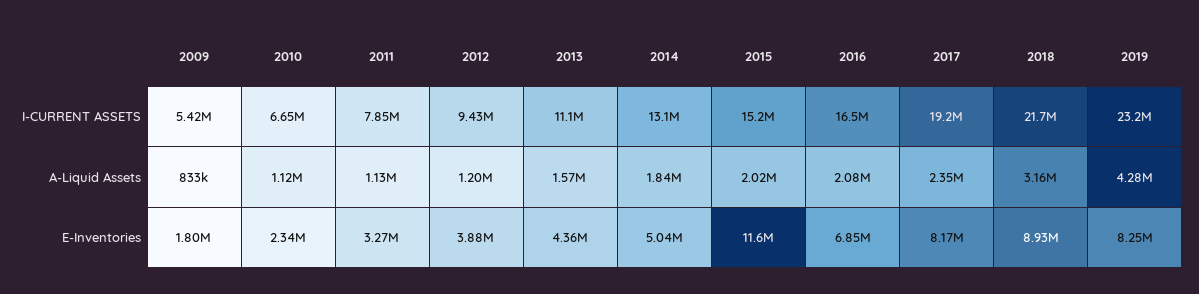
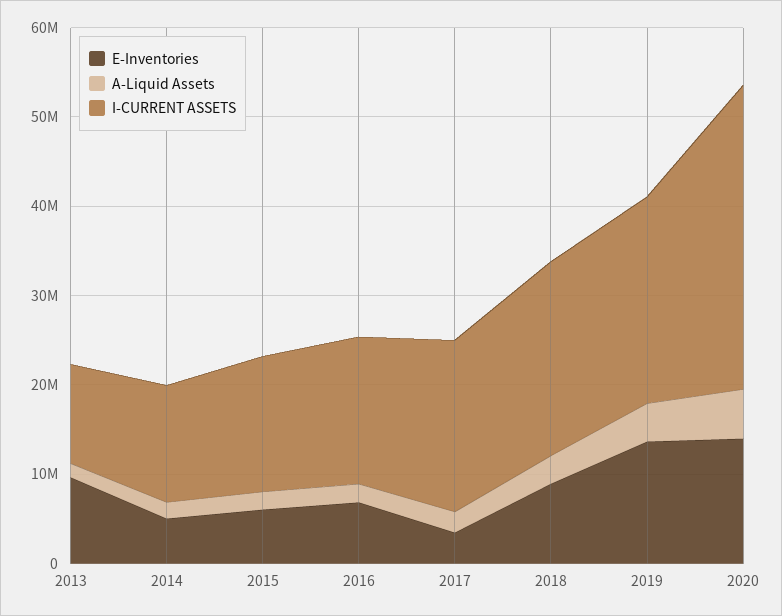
I-CURRENT ASSETS, 2009: 5420000 -> none
I-CURRENT ASSETS, 2010: 6650000 -> none
I-CURRENT ASSETS, 2011: 7850000 -> none
I-CURRENT ASSETS, 2012: 9430000 -> none
A-Liquid Assets, 2009: 833000 -> none
A-Liquid Assets, 2010: 1120000 -> none
A-Liquid Assets, 2011: 1130000 -> none
A-Liquid Assets, 2012: 1200000 -> none
E-Inventories, 2009: 1800000 -> none
E-Inventories, 2010: 2340000 -> none
E-Inventories, 2011: 3270000 -> none
E-Inventories, 2012: 3880000 -> none
E-Inventories, 2013: 4360000 -> 10000000
E-Inventories, 2015: 11600000 -> 6000000
E-Inventories, 2017: 8170000 -> 4000000
E-Inventories, 2019: 8250000 -> 14000000
E-Inventories, 2020: none -> 14000000
A-Liquid Assets, 2020: none -> 6000000
I-CURRENT ASSETS, 2020: none -> 34000000

